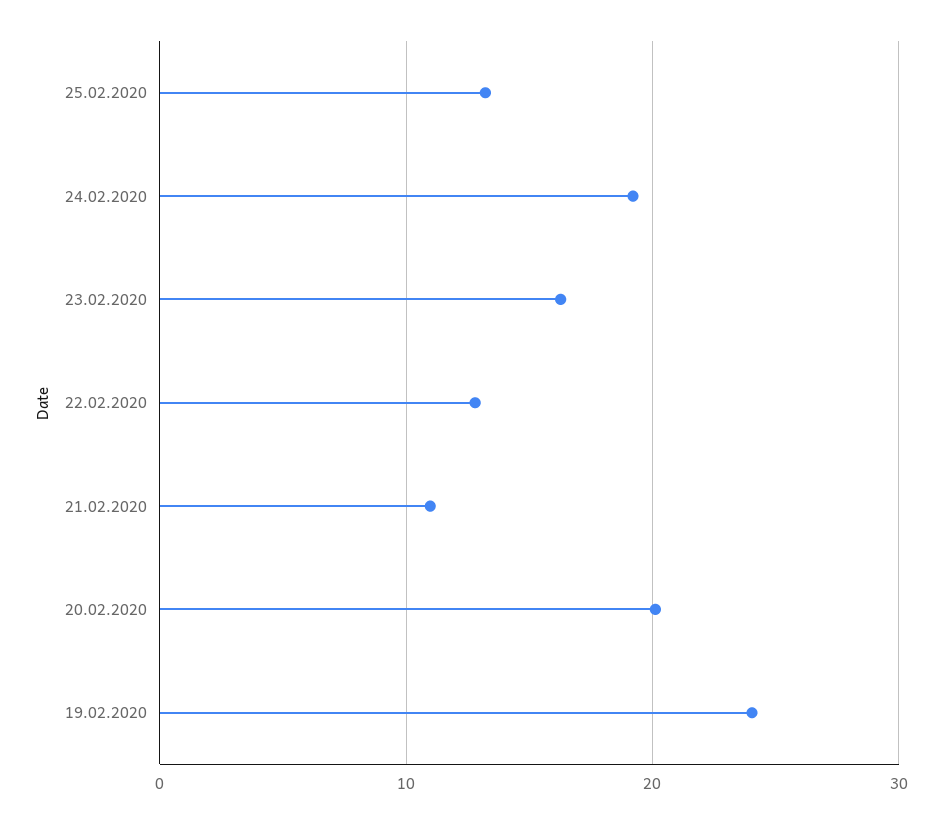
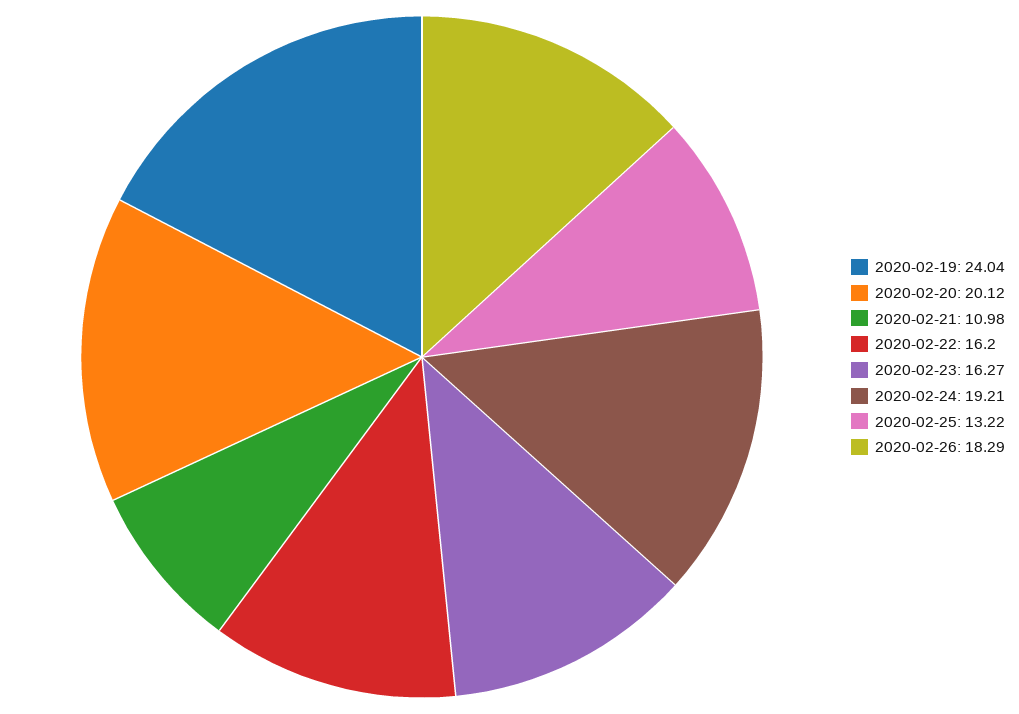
22.02.2020: 13 -> 16.2
2020-02-26: none -> 18.29

